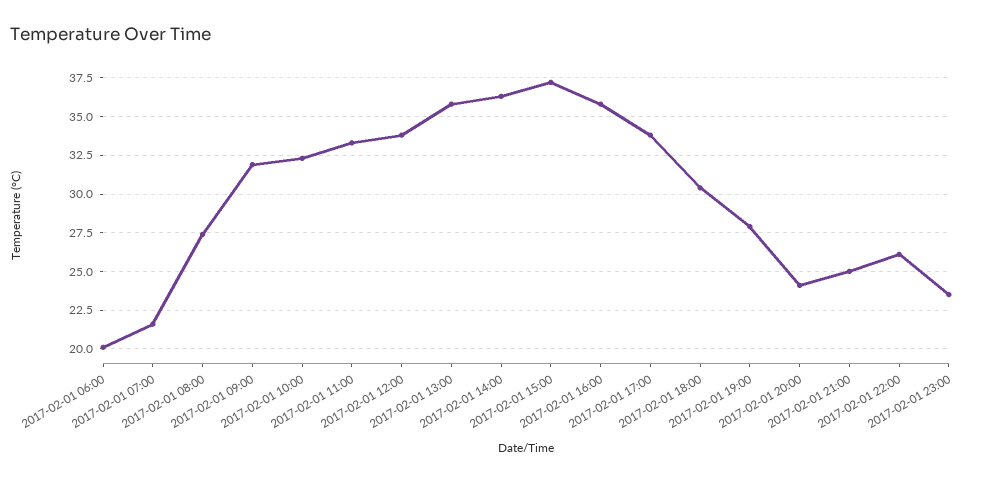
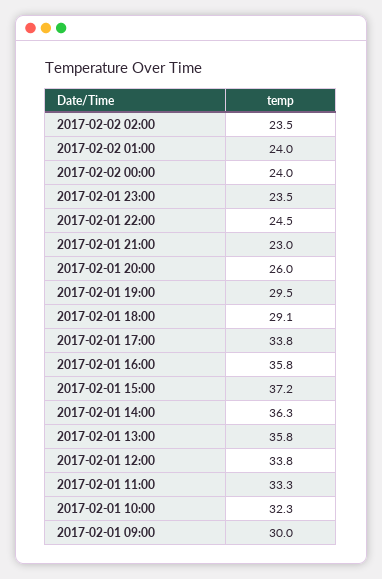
2017-02-01 06:00: 20 -> none
2017-02-01 07:00: 21.5 -> none
2017-02-01 08:00: 27.5 -> none
2017-02-01 09:00: 32 -> 30
2017-02-01 18:00: 30.5 -> 29.1
2017-02-01 19:00: 28 -> 29.5
2017-02-01 20:00: 24 -> 26
2017-02-01 21:00: 25 -> 23
2017-02-01 22:00: 26 -> 24.5
2017-02-02 02:00: none -> 23.5
2017-02-02 01:00: none -> 24
2017-02-02 00:00: none -> 24

